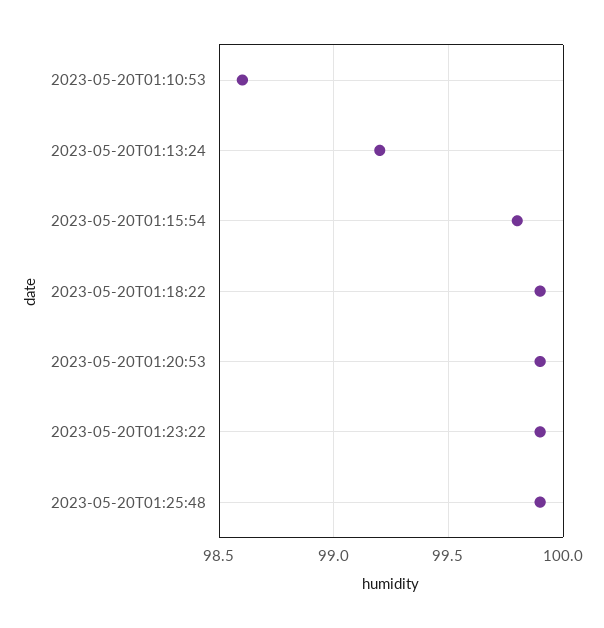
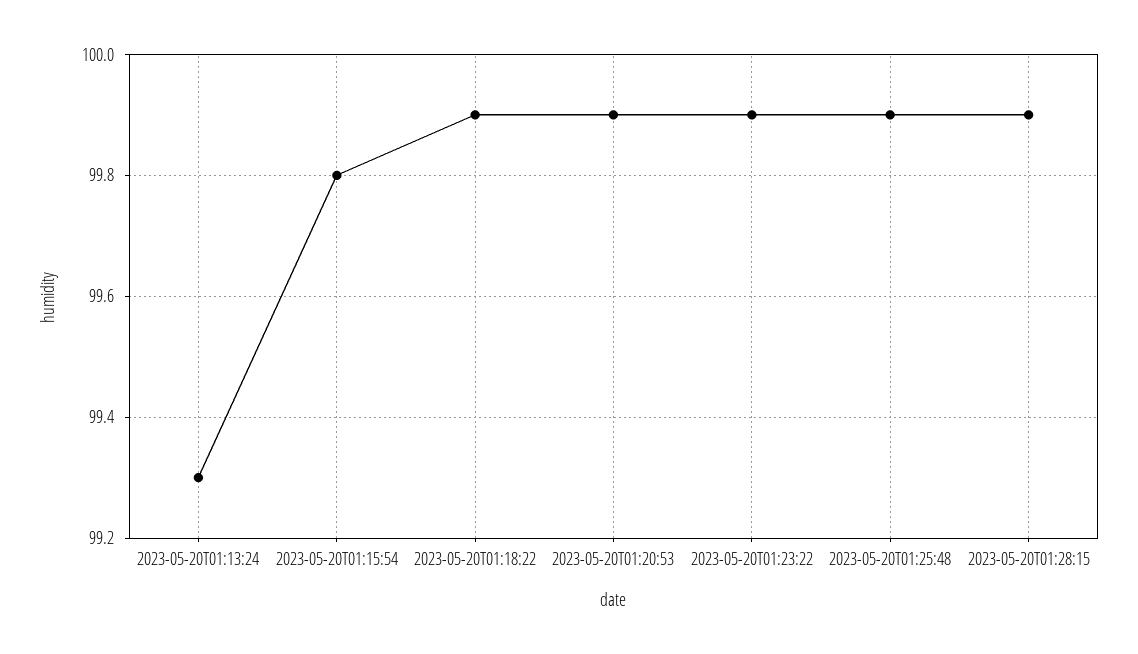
2023-05-20T01:10:53: 98.6 -> none
2023-05-20T01:13:24: 99.2 -> 99.3
2023-05-20T01:28:15: none -> 99.9

